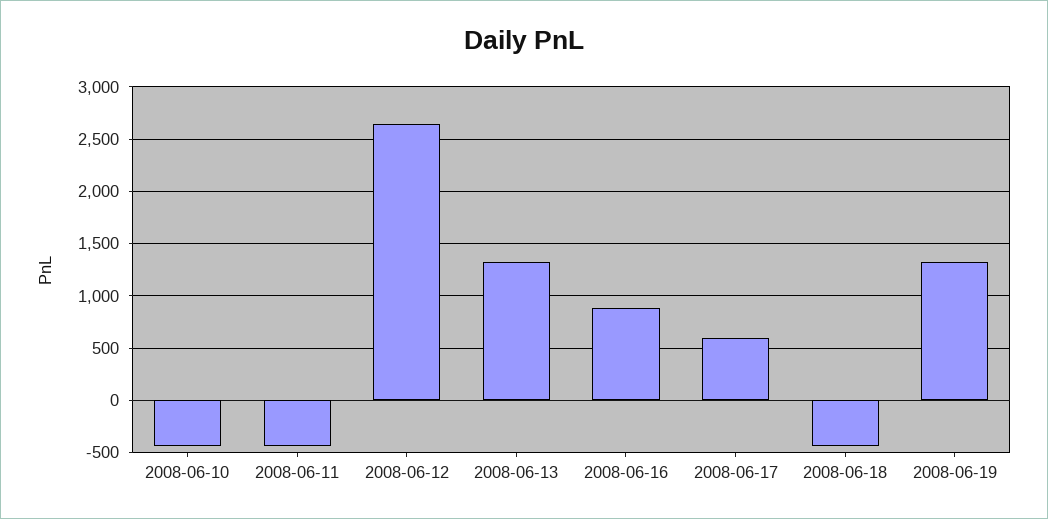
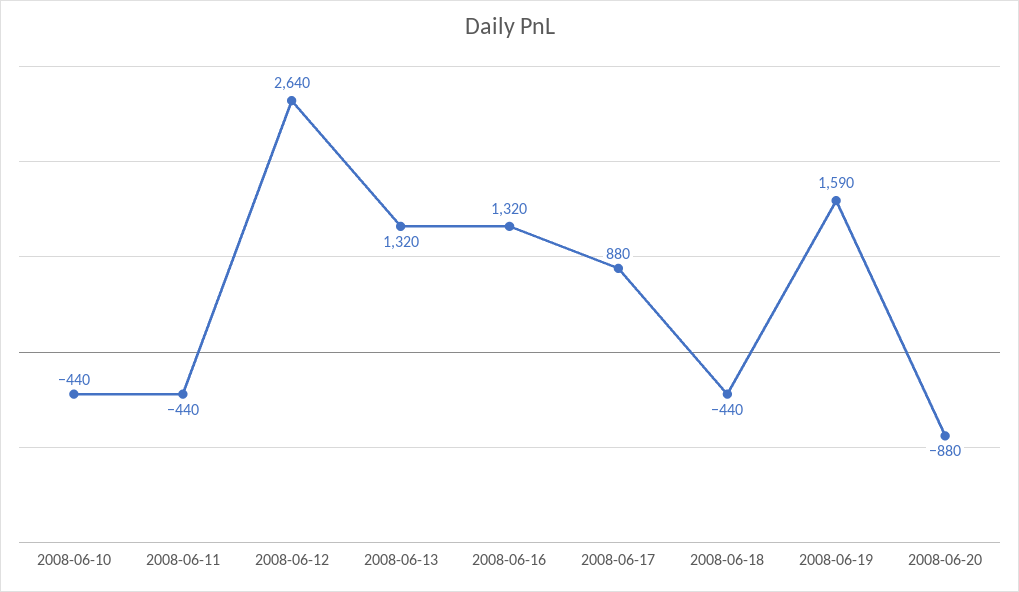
2008-06-16: 900 -> 1320
2008-06-17: 600 -> 880
2008-06-19: 1300 -> 1590
2008-06-20: none -> -880

